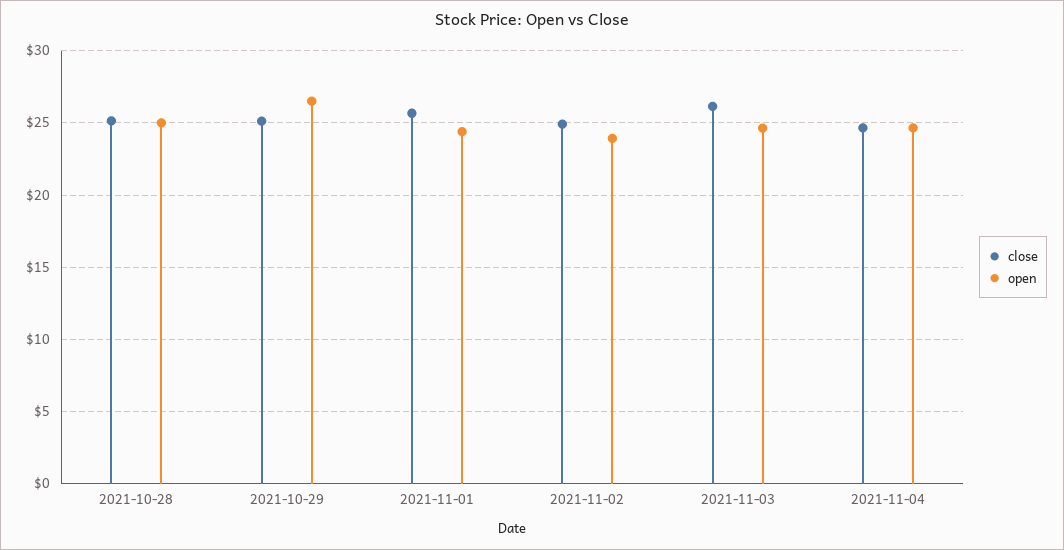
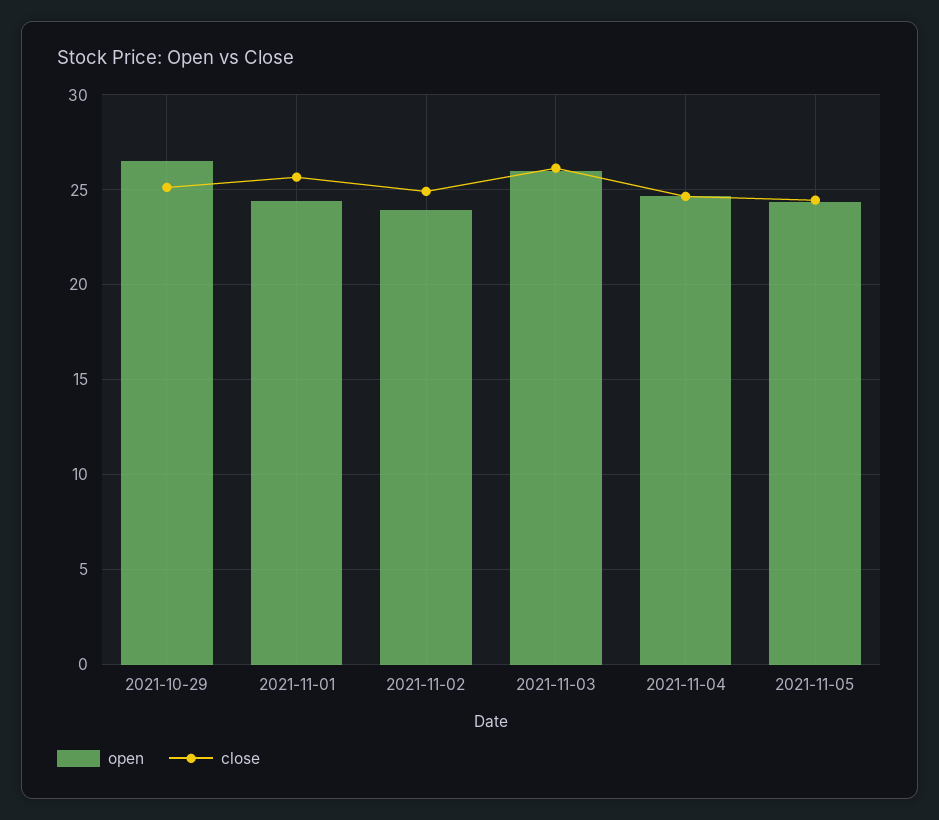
close, 2021-10-28: 25 -> none
open, 2021-10-28: 25 -> none
open, 2021-11-03: 24.5 -> 26
open, 2021-11-05: none -> 24.5
close, 2021-11-05: none -> 24.5

